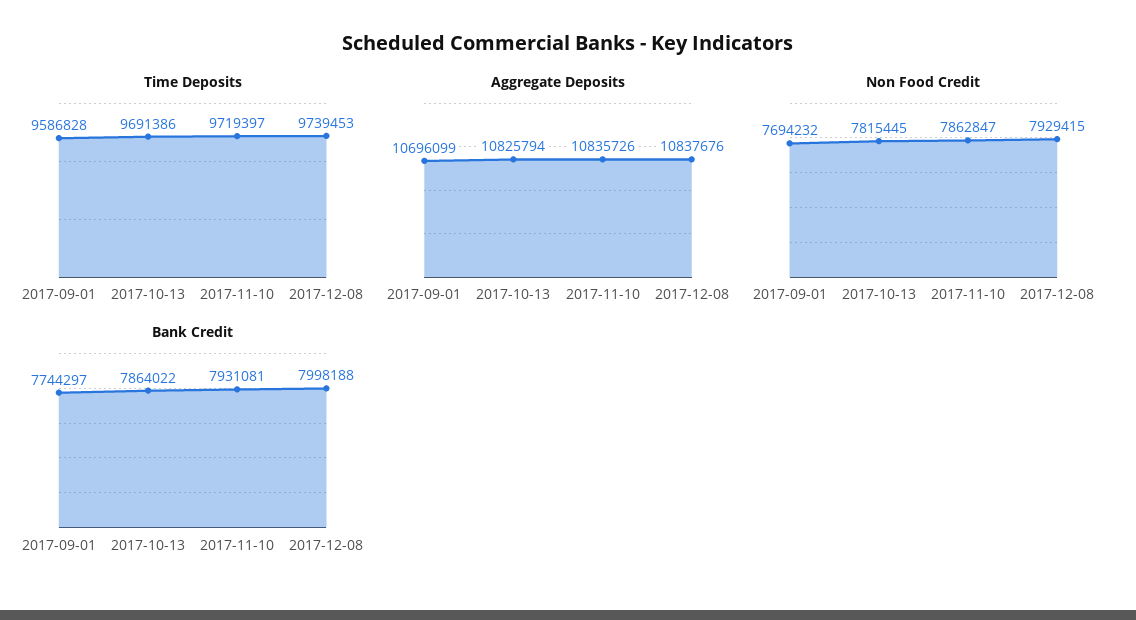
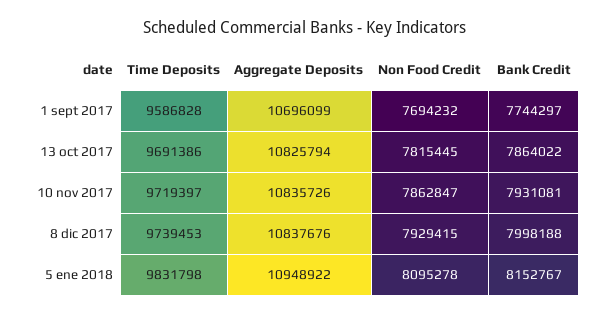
Time Deposits, 5 ene 2018: none -> 9831798
Aggregate Deposits, 5 ene 2018: none -> 10948922
Non Food Credit, 5 ene 2018: none -> 8095278
Bank Credit, 5 ene 2018: none -> 8152767

